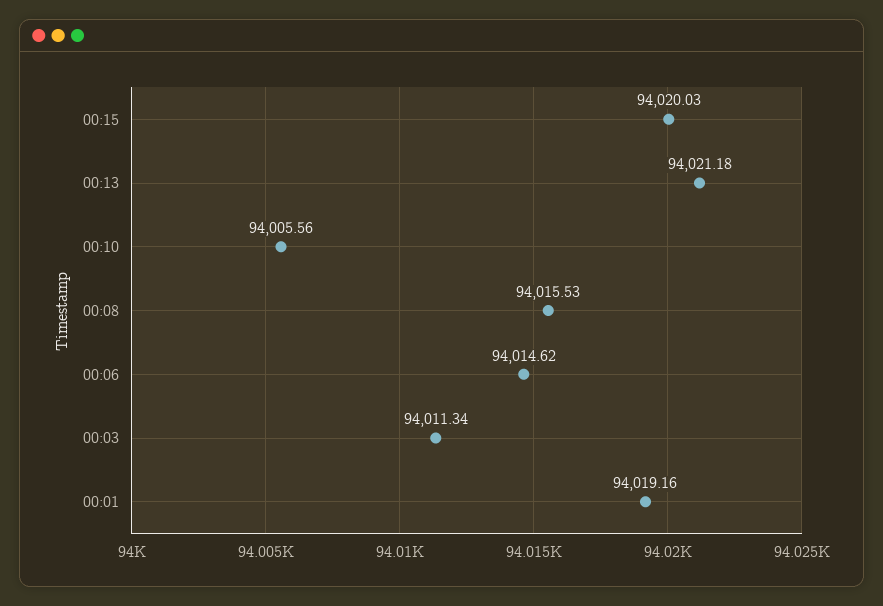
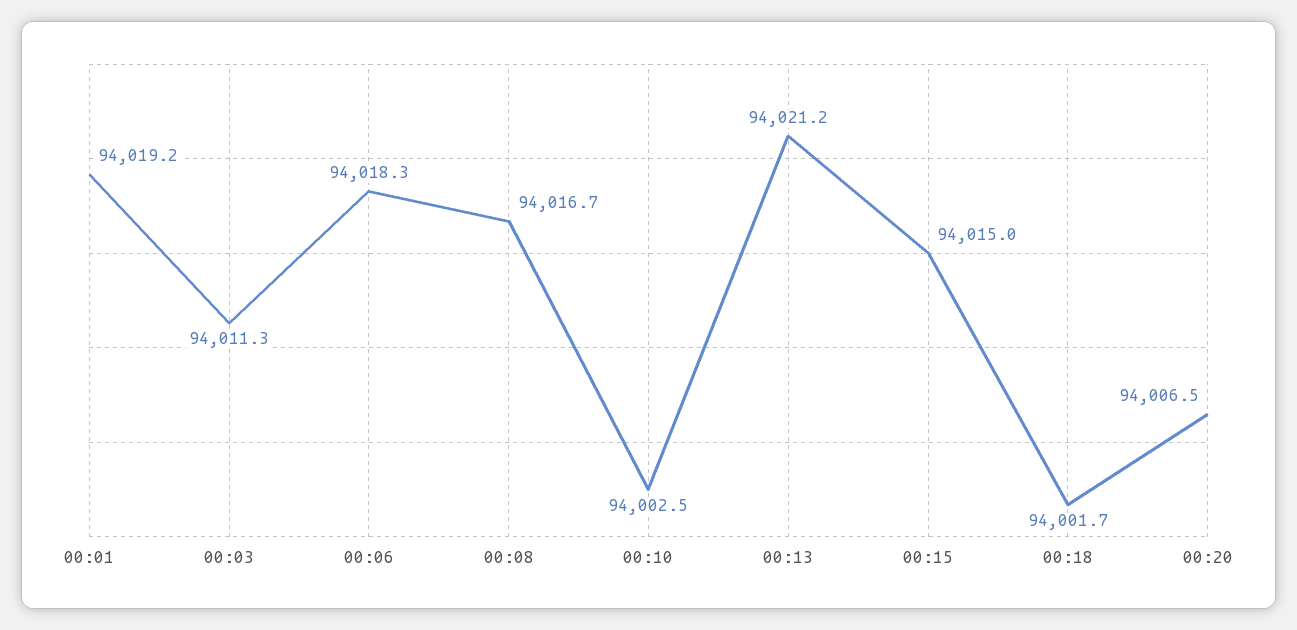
00:15: 94020.03 -> 94015
00:10: 94005.56 -> 94002.5
00:08: 94015.53 -> 94016.7
00:06: 94014.62 -> 94018.3
00:18: none -> 94001.7
00:20: none -> 94006.5

